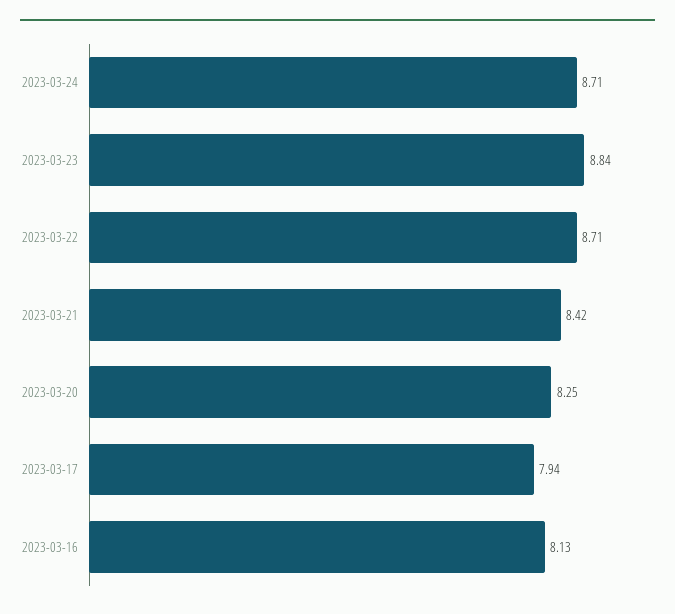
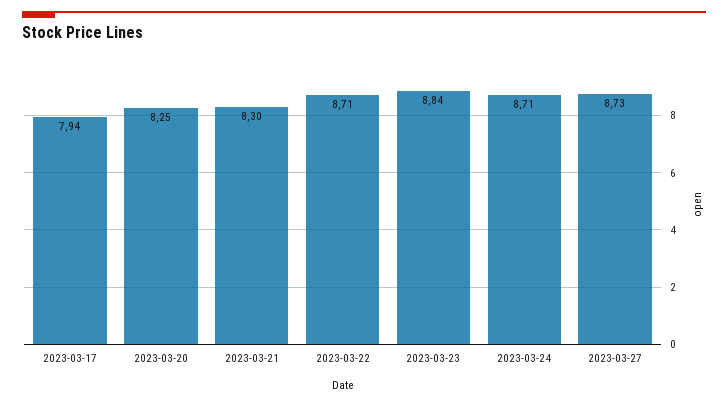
2023-03-21: 8.42 -> 8.3
2023-03-16: 8.13 -> none
2023-03-27: none -> 8.73

